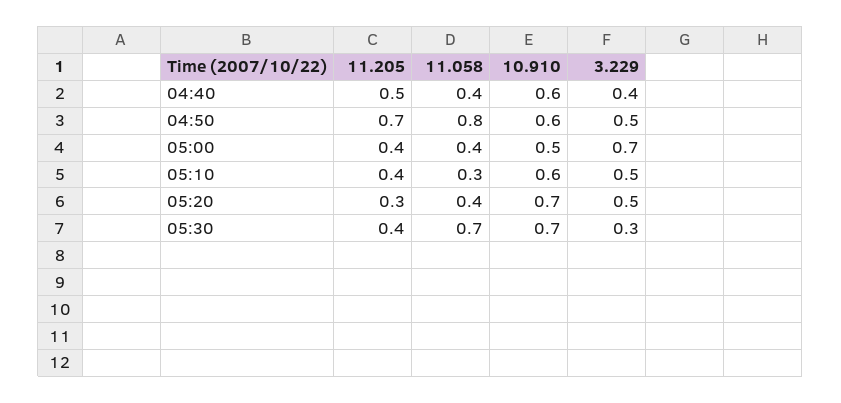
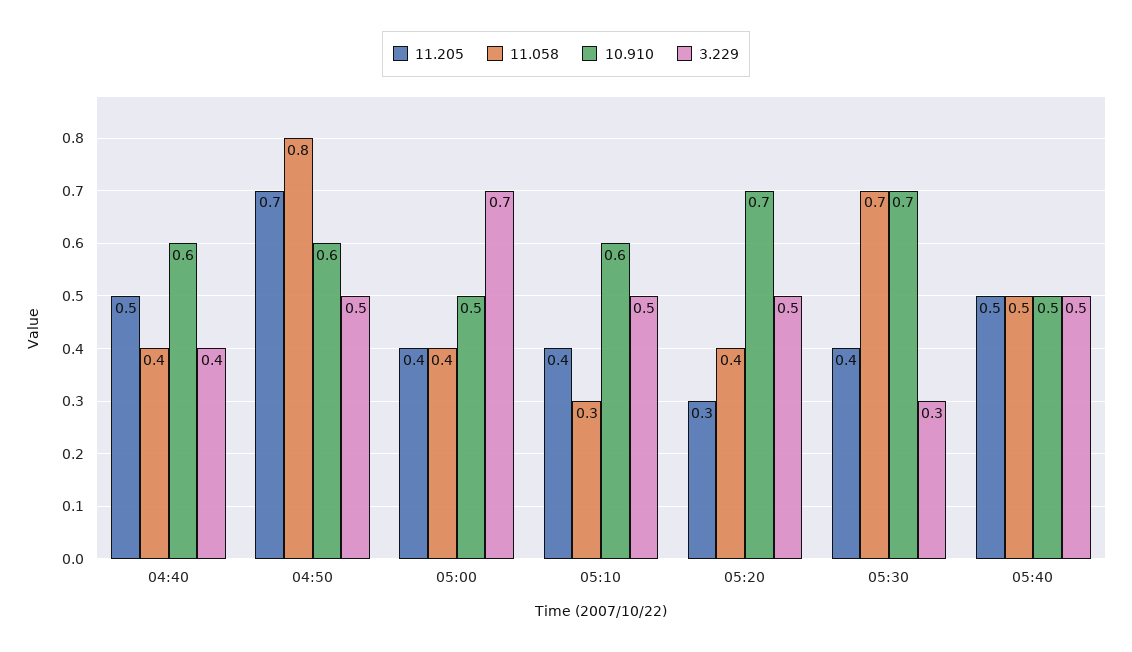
11.205, 05:40: none -> 0.5
11.058, 05:40: none -> 0.5
10.910, 05:40: none -> 0.5
3.229, 05:40: none -> 0.5

